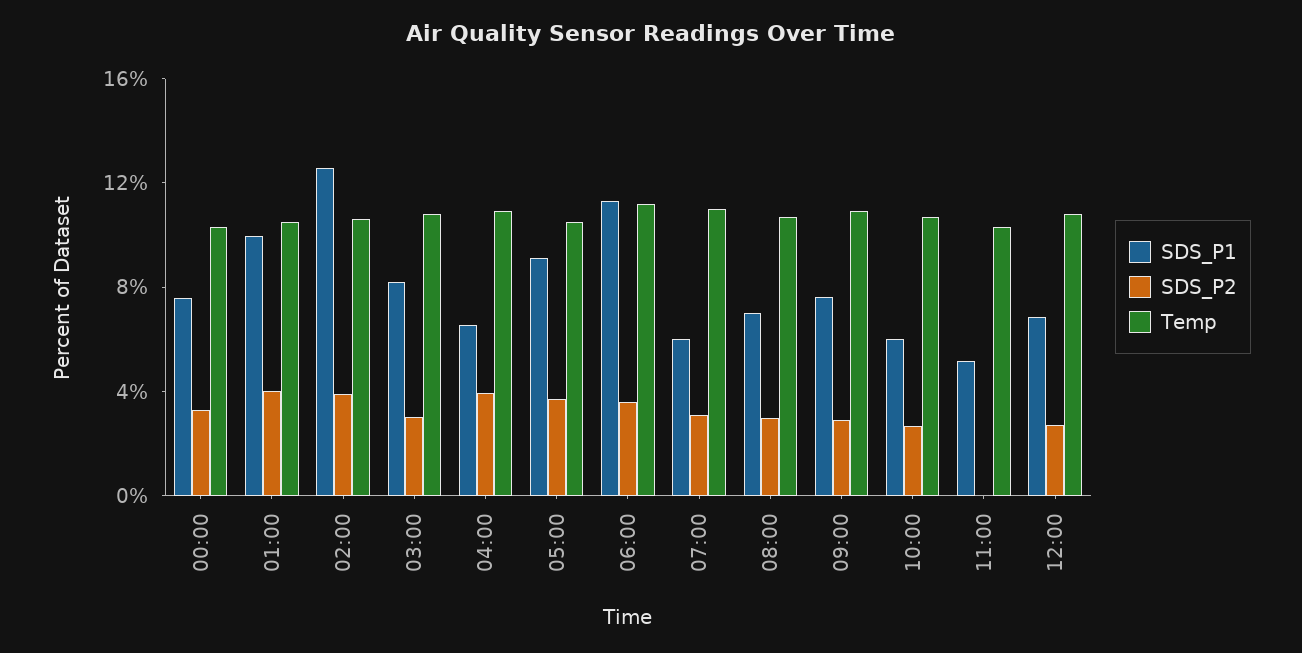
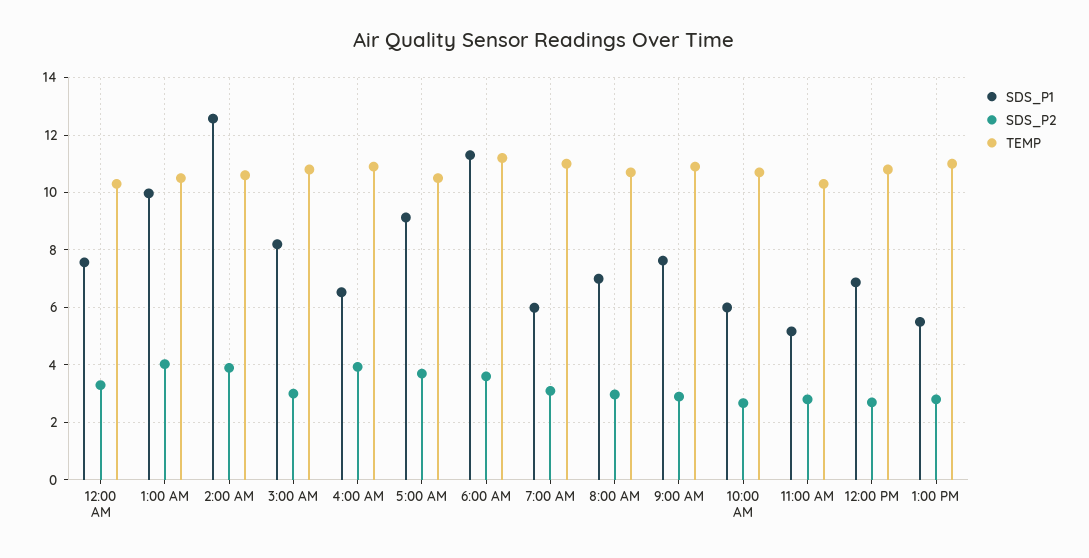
SDS_P2, 11:00: 0 -> 2.75
SDS_P1, 1:00 PM: none -> 5.5
SDS_P2, 1:00 PM: none -> 2.75
Temp, 1:00 PM: none -> 11

